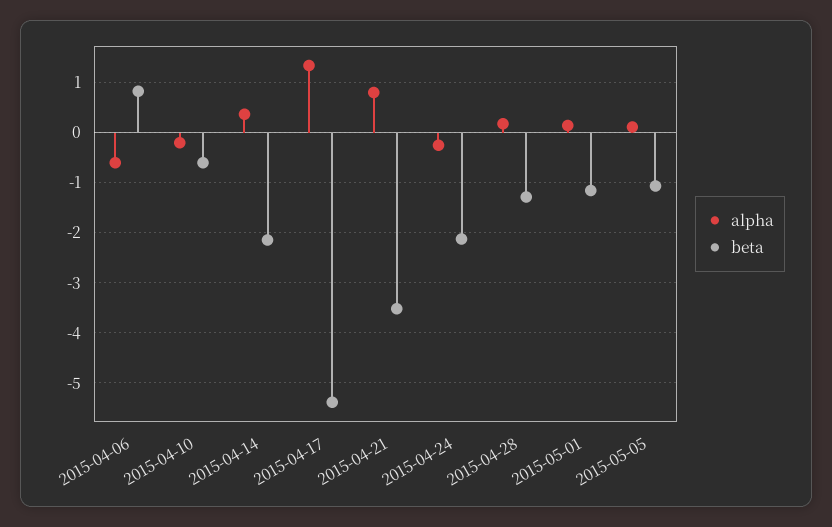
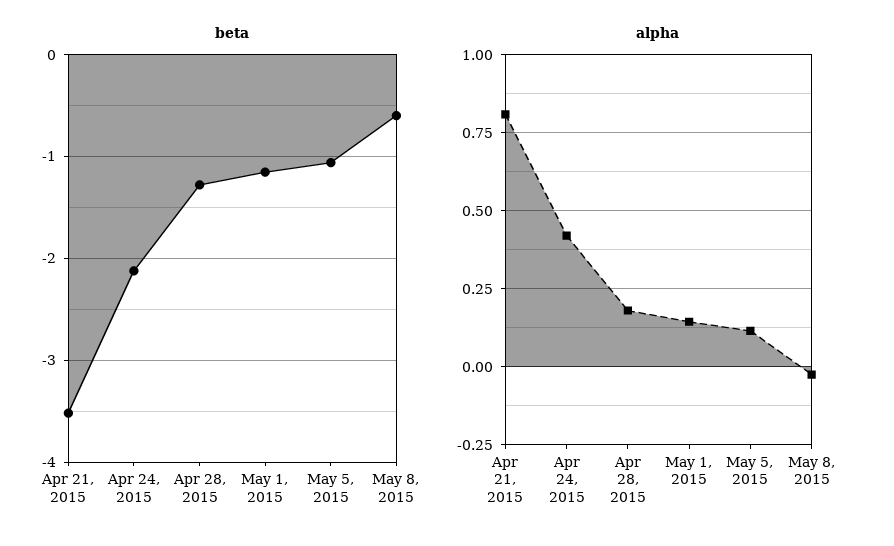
alpha, 2015-04-06: -0.6 -> none
beta, 2015-04-06: 0.8 -> none
alpha, 2015-04-10: -0.2 -> none
beta, 2015-04-10: -0.6 -> none
alpha, 2015-04-14: 0.4 -> none
beta, 2015-04-14: -2.2 -> none
alpha, 2015-04-17: 1.4 -> none
beta, 2015-04-17: -5.4 -> none
alpha, 2015-04-24: -0.2 -> 0.425
beta, May 8, 2015: none -> -0.6
alpha, May 8, 2015: none -> -0.025

